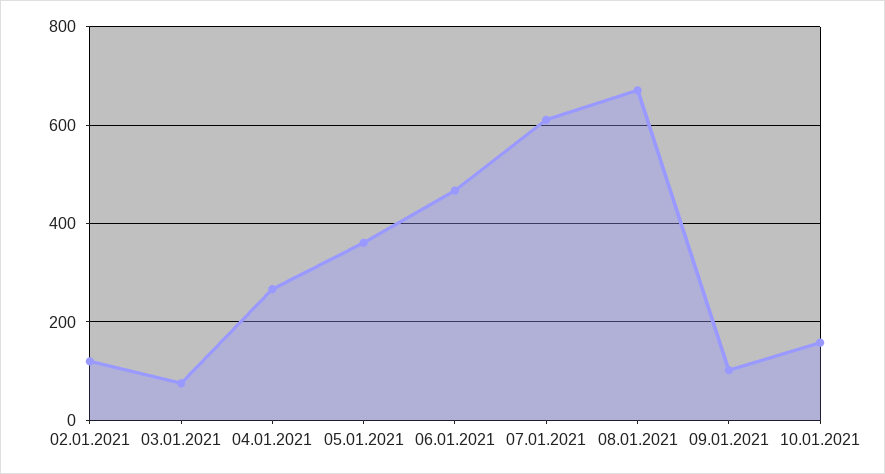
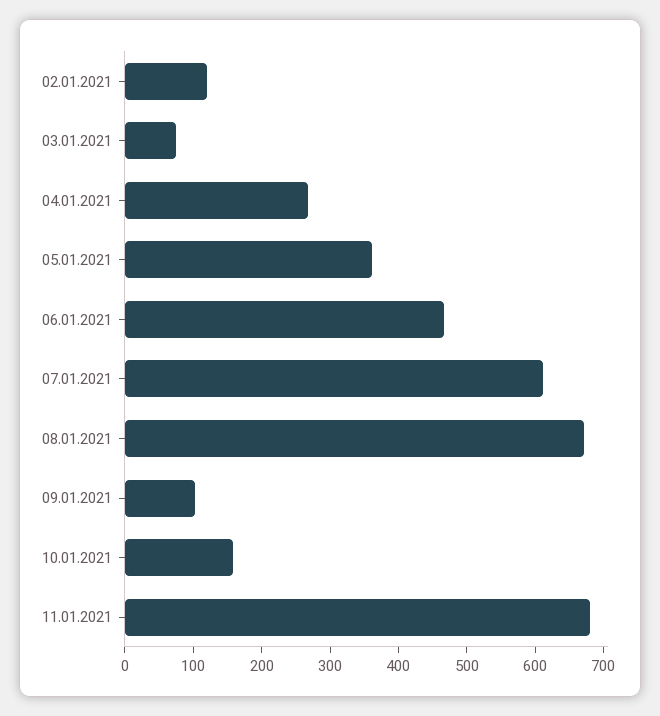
11.01.2021: none -> 680

